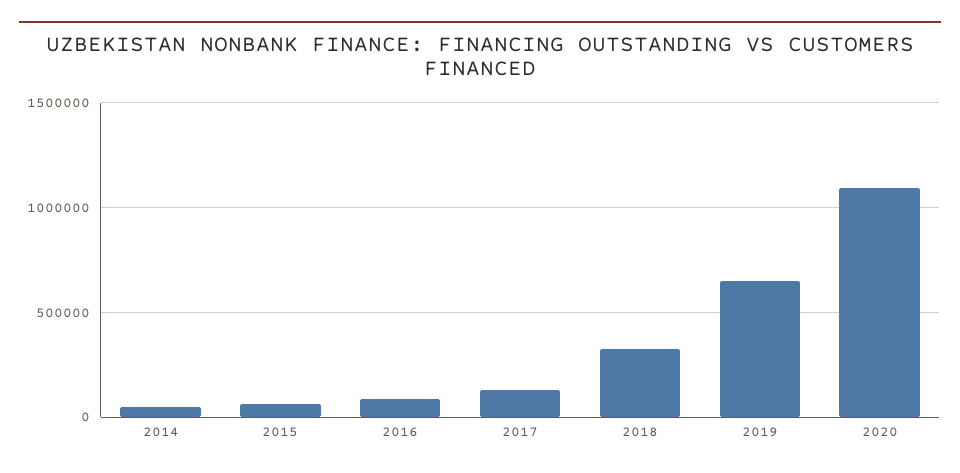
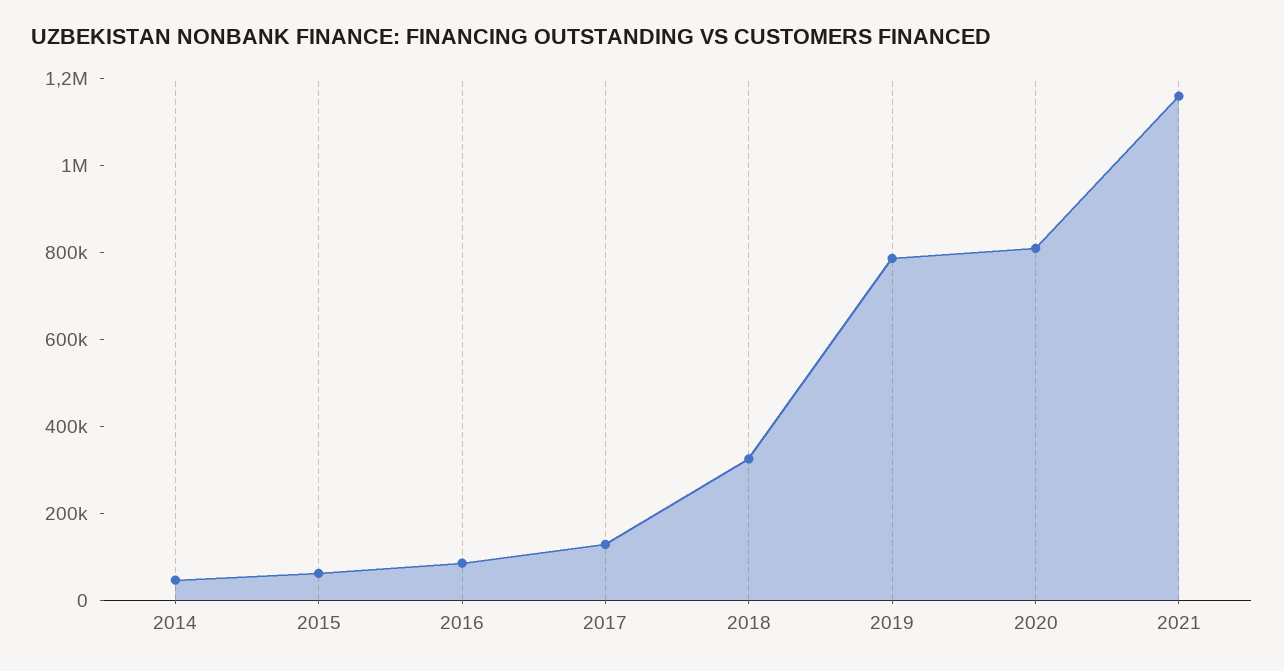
2019: 650000 -> 800000
2020: 1100000 -> 800000
2021: none -> 1150000

